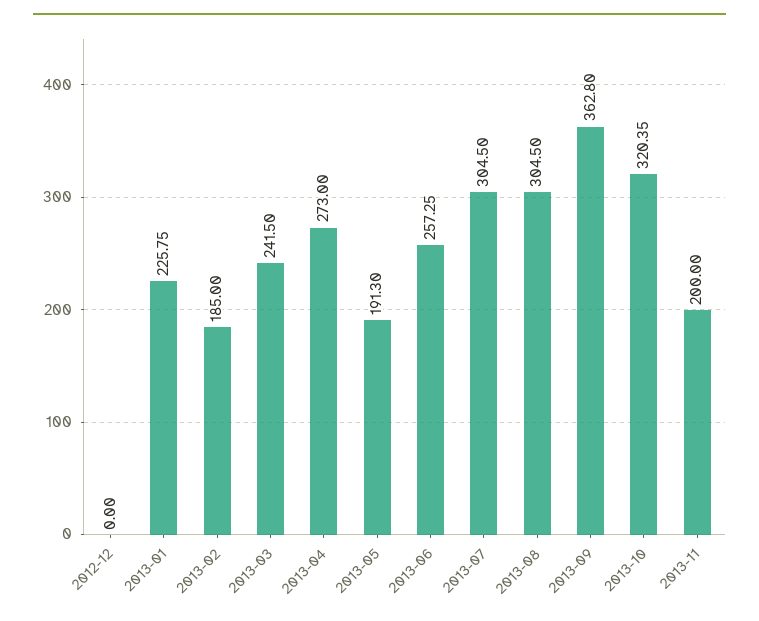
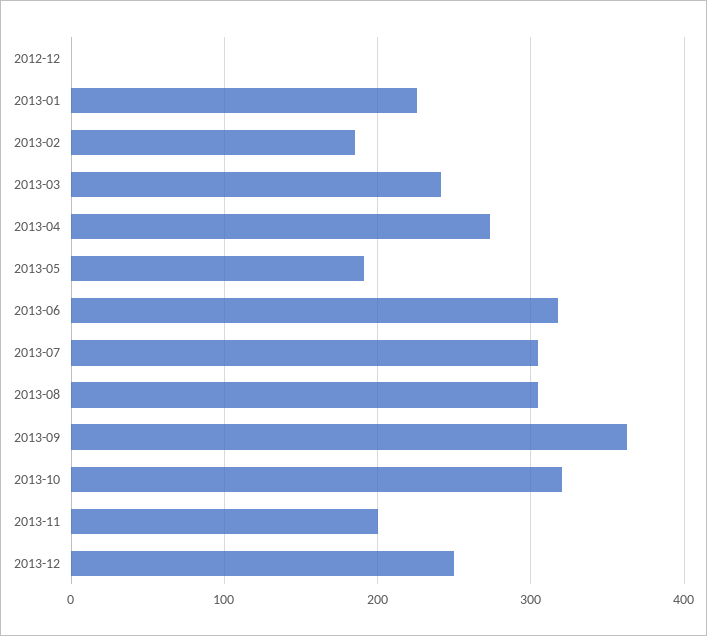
2013-06: 257.25 -> 320
2013-12: none -> 250

